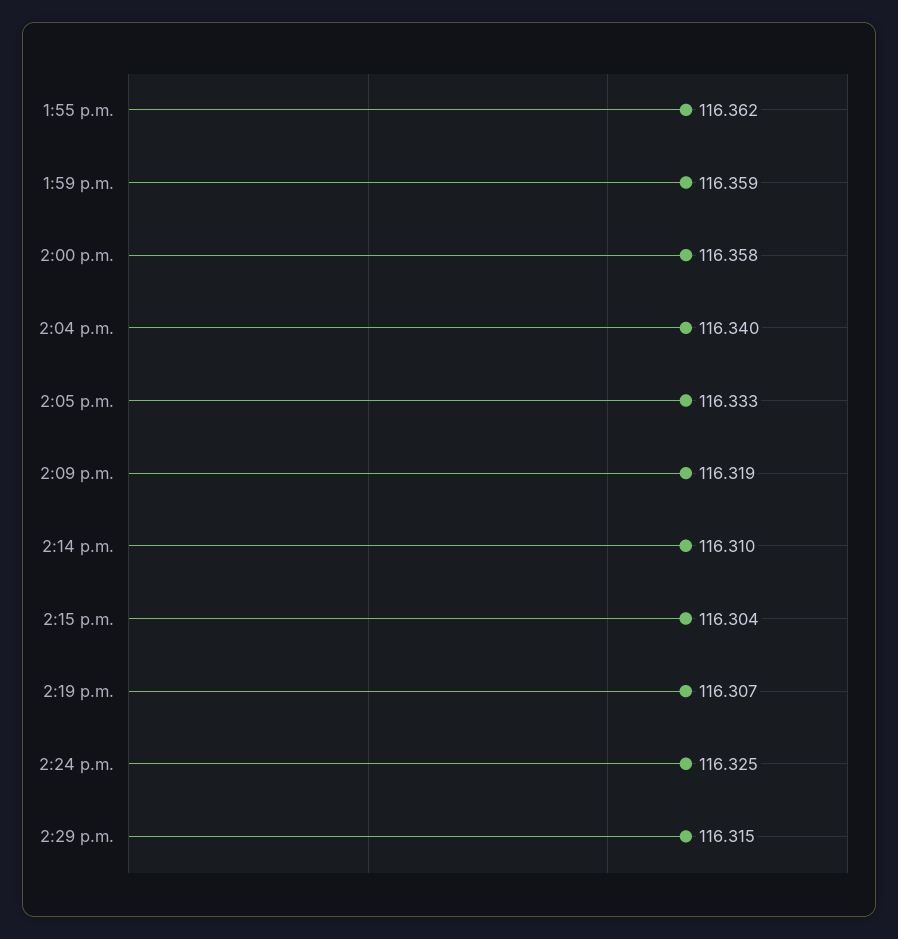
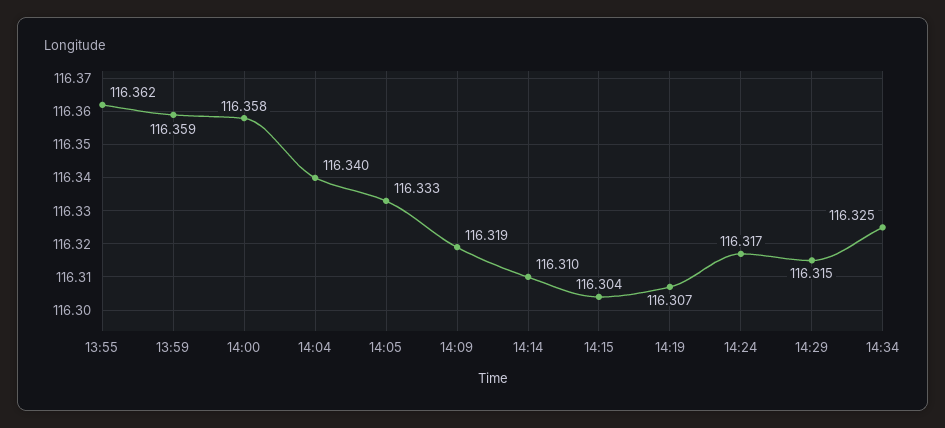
2:24 p.m.: 116.325 -> 116.317
14:34: none -> 116.325

